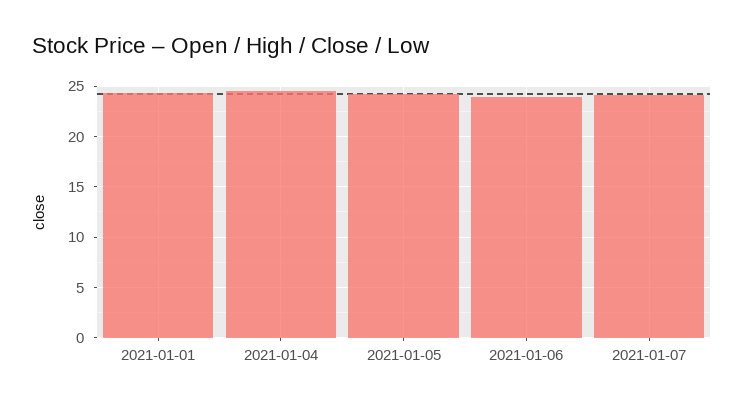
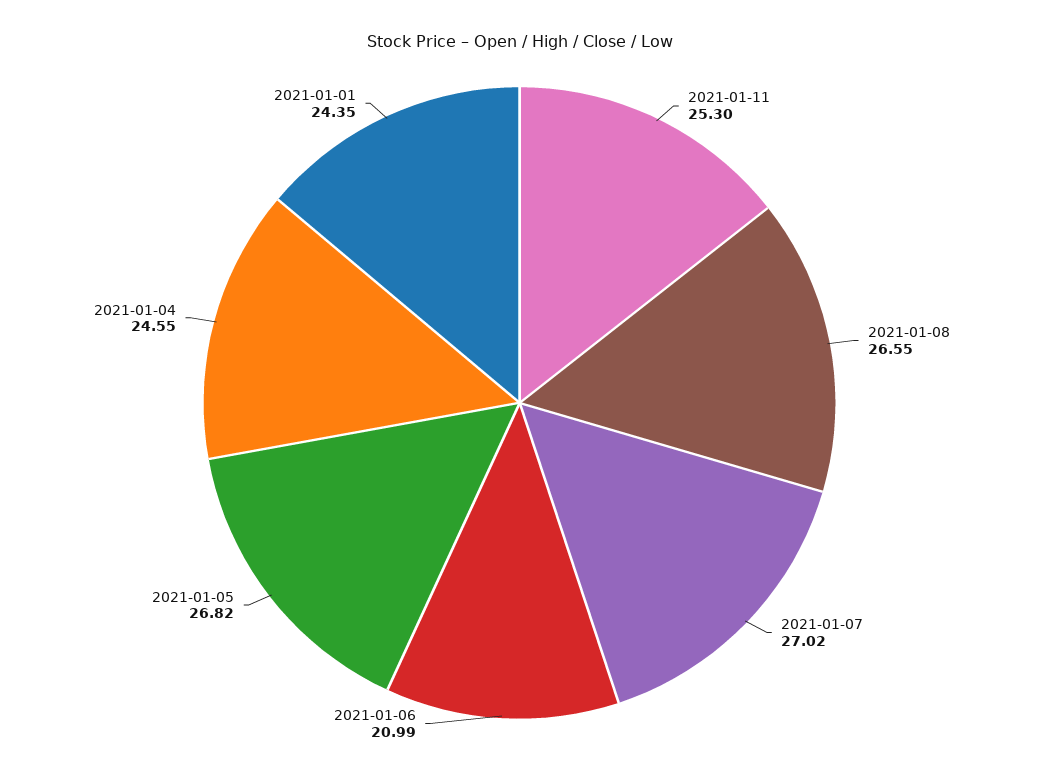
2021-01-05: 24 -> 26.82
2021-01-06: 24 -> 20.99
2021-01-07: 24 -> 27.02
2021-01-11: none -> 25.3
2021-01-08: none -> 26.55

